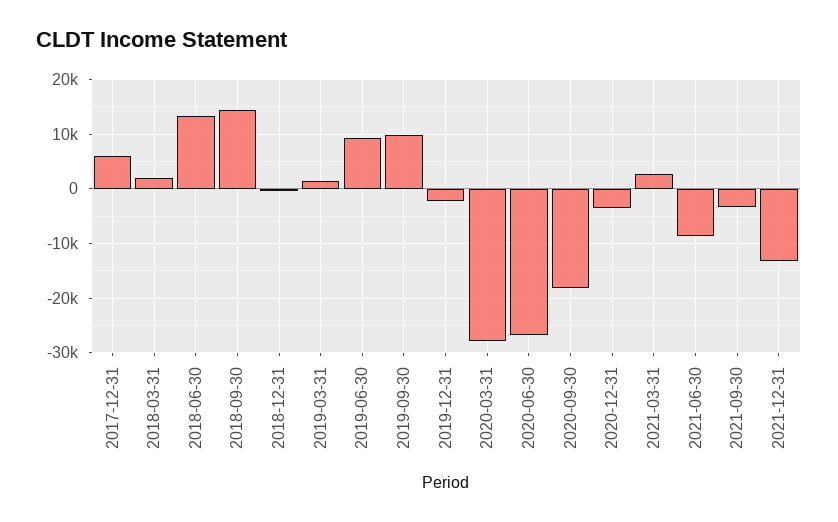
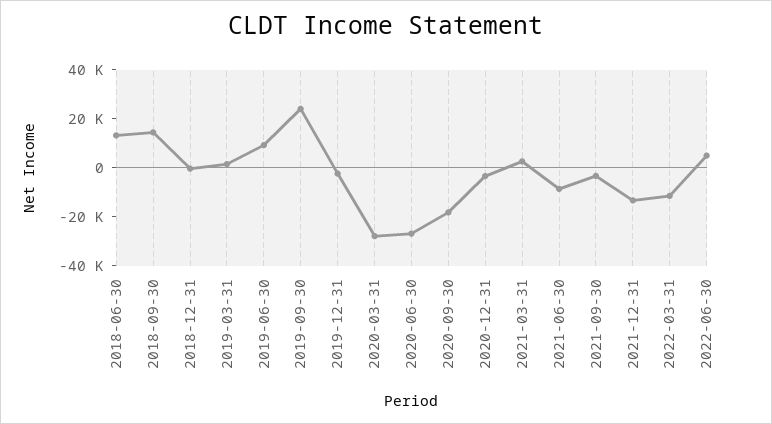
2017-12-31: 6000 -> none
2018-03-31: 2000 -> none
2019-09-30: 10000 -> 25000
2022-03-31: none -> -10000
2022-06-30: none -> 5000

